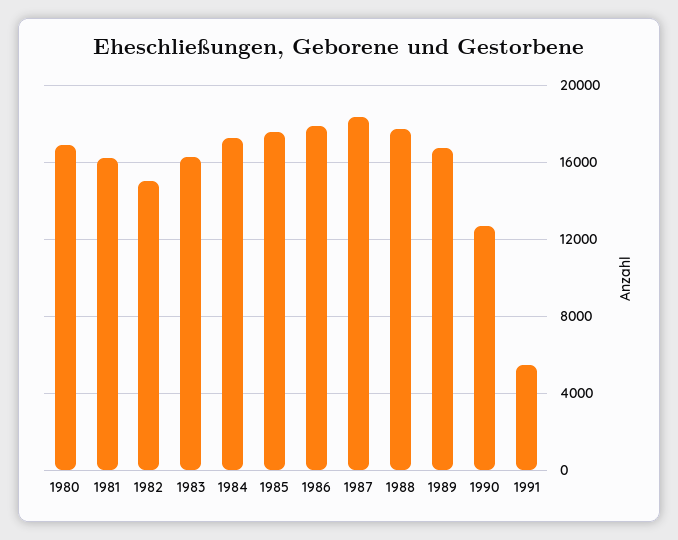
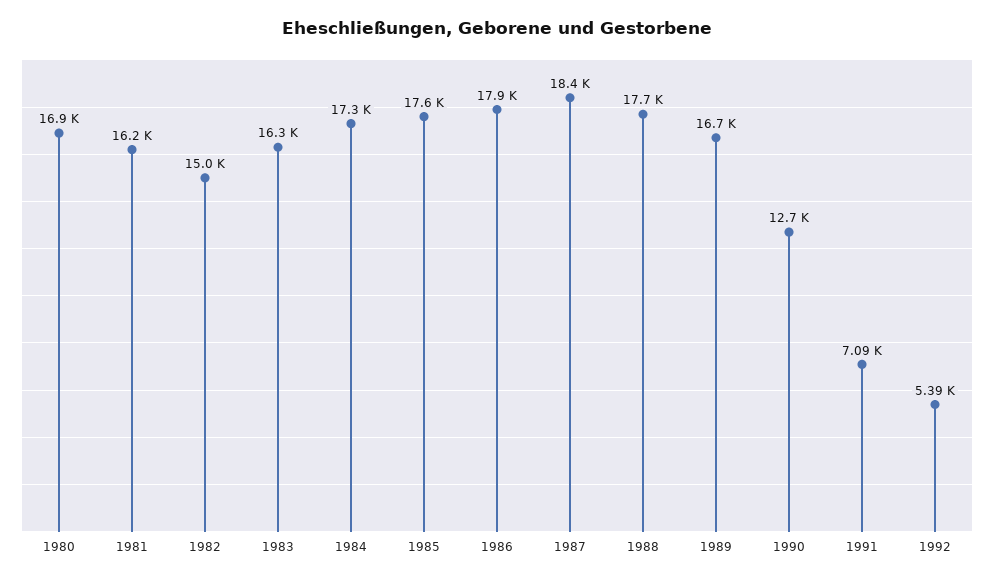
1991: 5500 -> 7090
1992: none -> 5390

